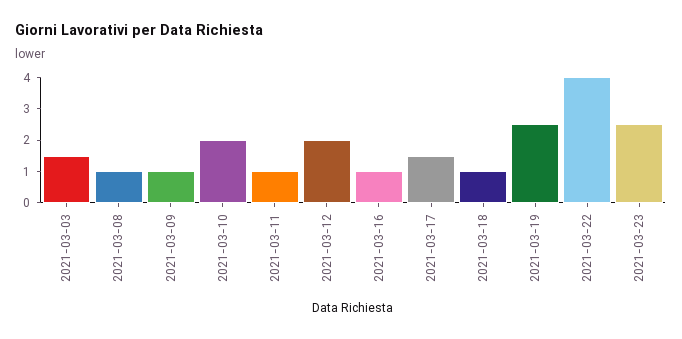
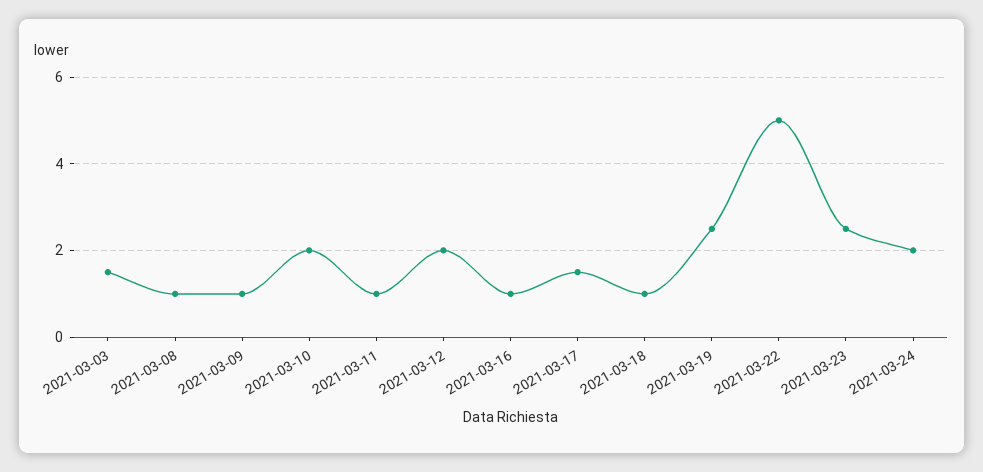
2021-03-22: 4 -> 5
2021-03-24: none -> 2

